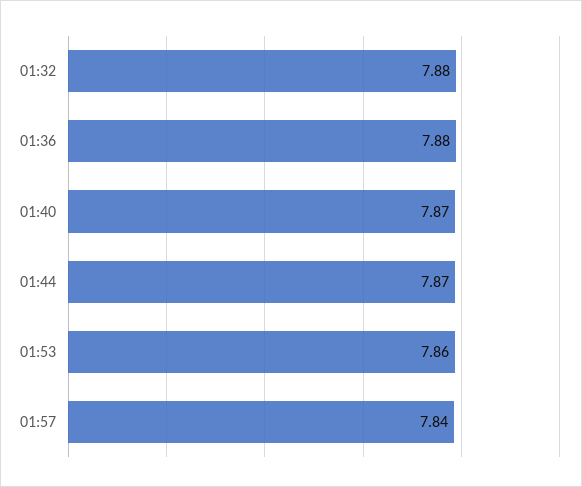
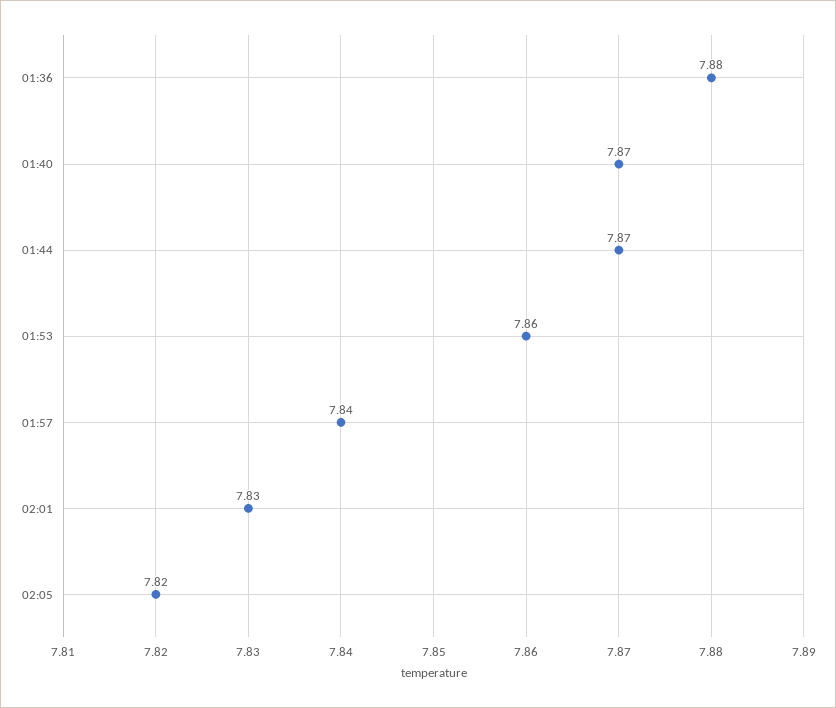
01:32: 7.88 -> none
02:01: none -> 7.83
02:05: none -> 7.82

